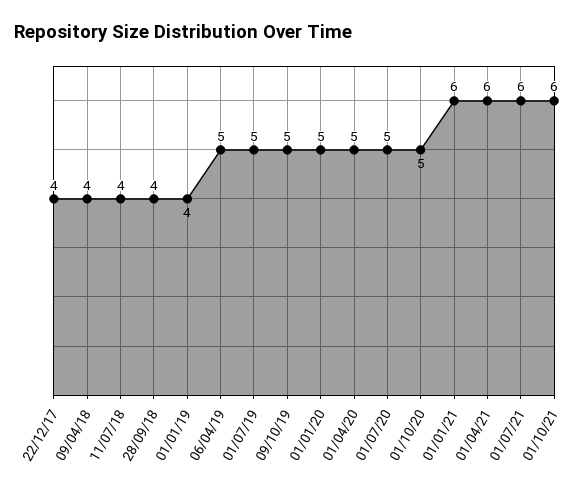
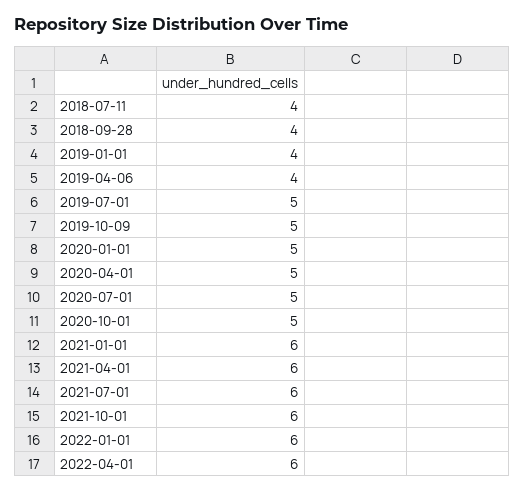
22/12/17: 4 -> none
09/04/18: 4 -> none
06/04/19: 5 -> 4
2022-01-01: none -> 6
2022-04-01: none -> 6

